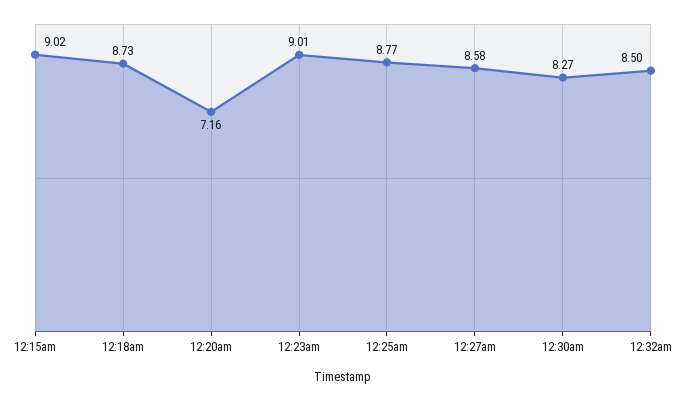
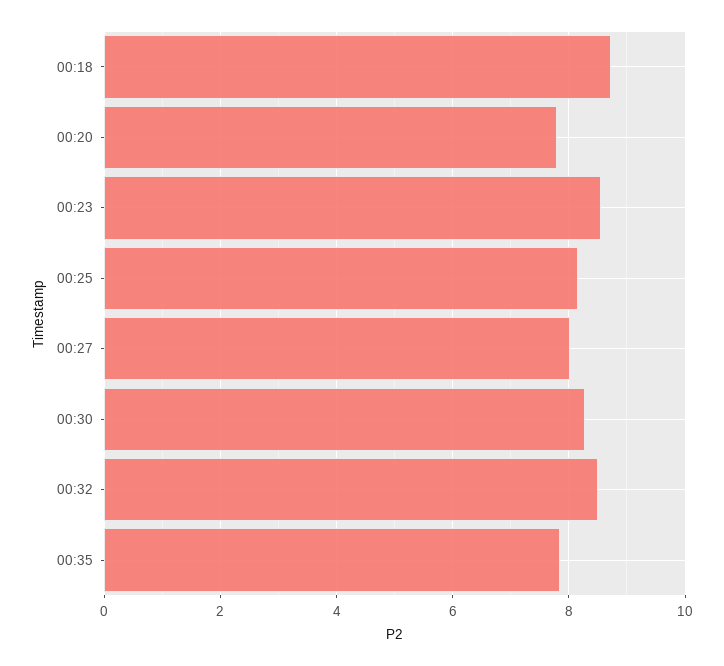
12:15am: 9.02 -> none
12:20am: 7.16 -> 7.8
12:23am: 9.01 -> 8.6
12:25am: 8.77 -> 8.2
12:27am: 8.58 -> 8
00:35: none -> 7.8

